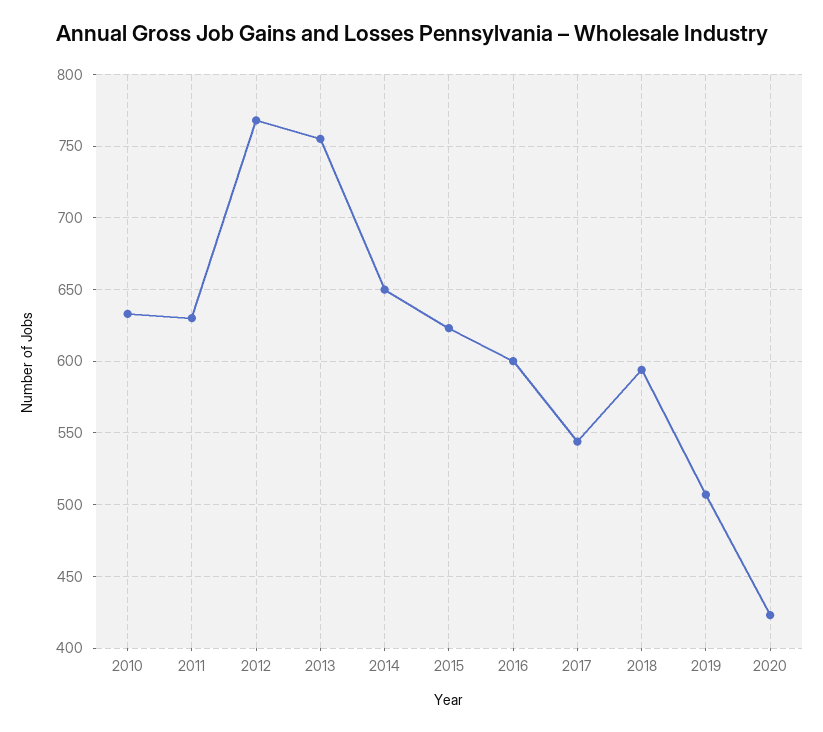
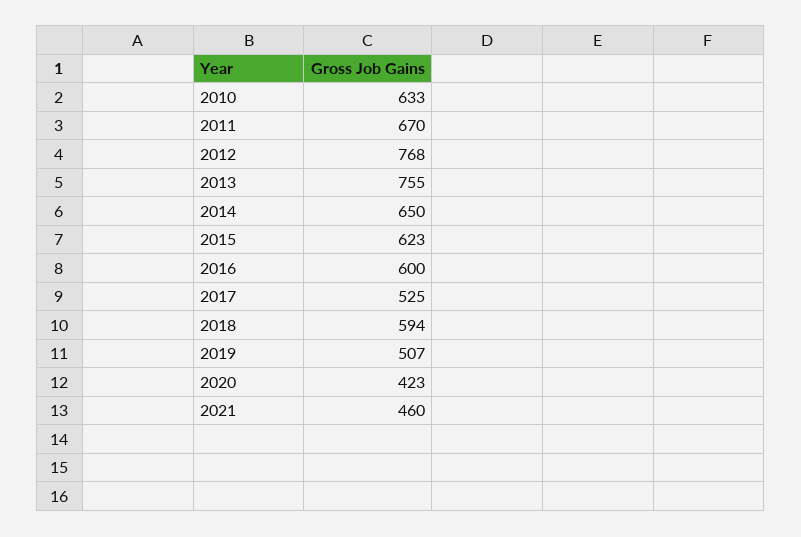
2011: 630 -> 670
2017: 545 -> 525
2021: none -> 460

